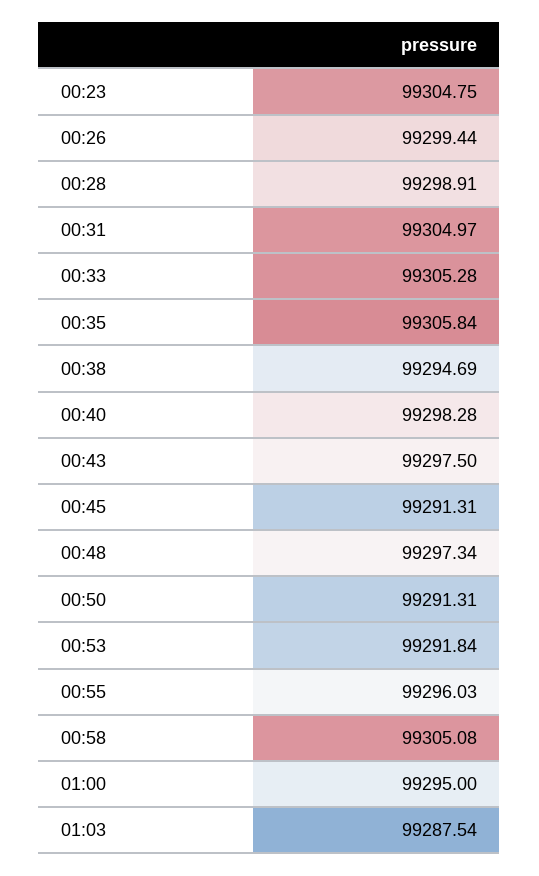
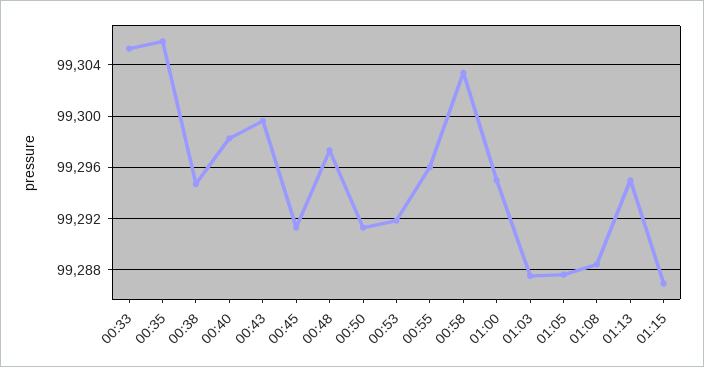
00:23: 99304.75 -> none
00:26: 99299.44 -> none
00:28: 99298.91 -> none
00:31: 99304.97 -> none
00:43: 99297.5 -> 99299.5
00:58: 99305.08 -> 99303.5
01:05: none -> 99287.5
01:08: none -> 99288.5
01:13: none -> 99295
01:15: none -> 99287

